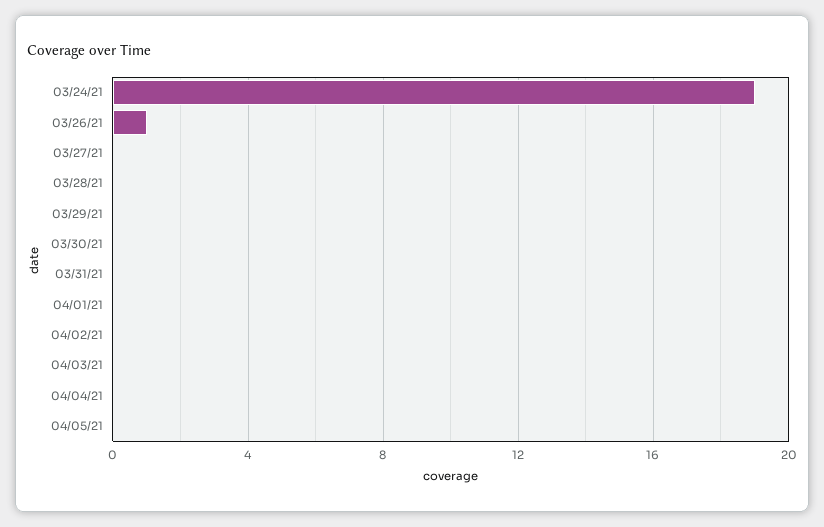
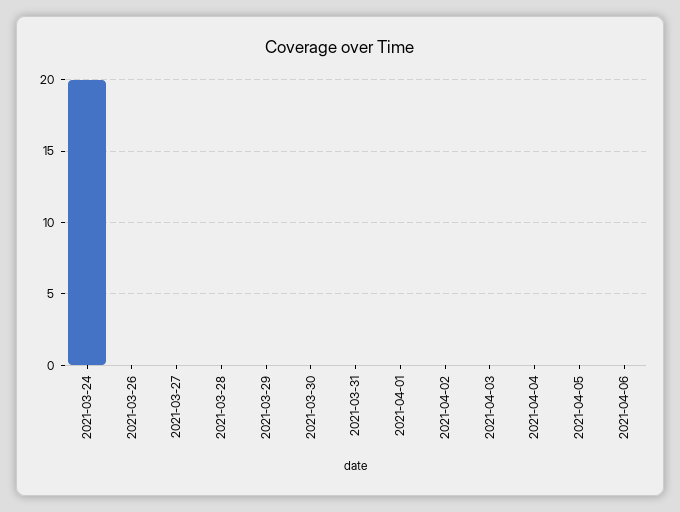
03/24/21: 19 -> 20
03/26/21: 1 -> 0
2021-04-06: none -> 0

